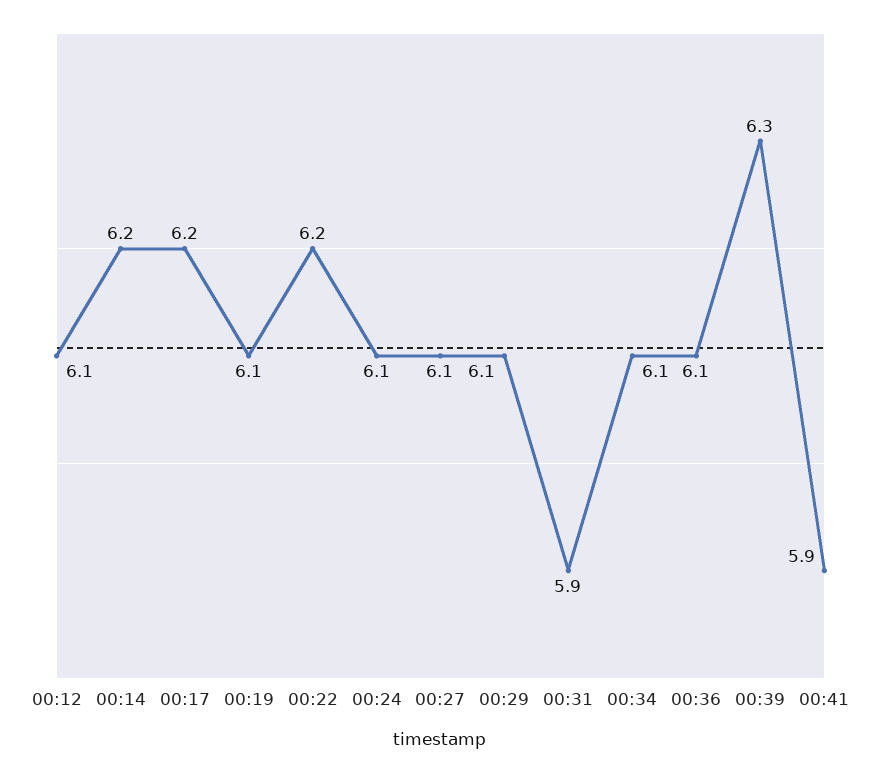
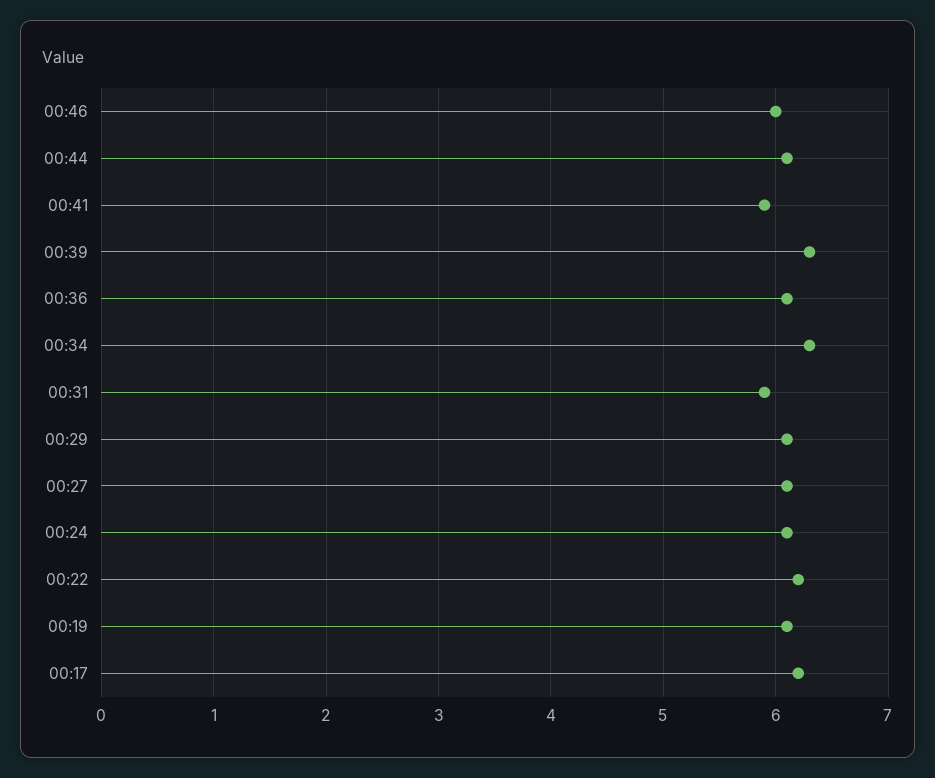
00:12: 6.1 -> none
00:14: 6.2 -> none
00:34: 6.1 -> 6.3
00:46: none -> 6
00:44: none -> 6.1

